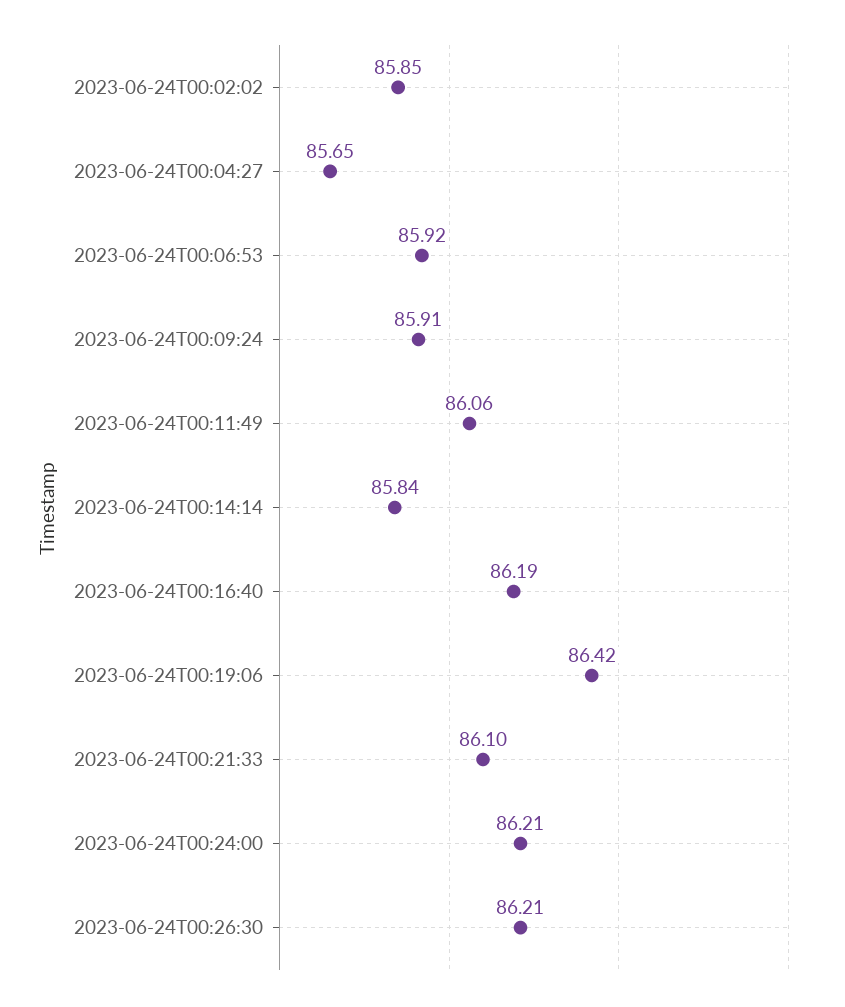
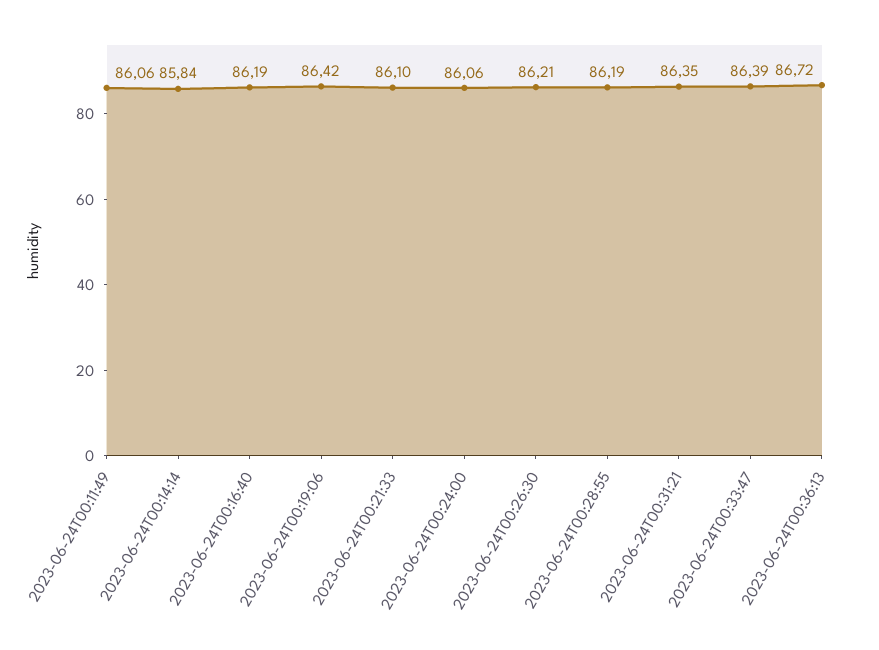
2023-06-24T00:02:02: 85.85 -> none
2023-06-24T00:04:27: 85.65 -> none
2023-06-24T00:06:53: 85.92 -> none
2023-06-24T00:09:24: 85.91 -> none
2023-06-24T00:24:00: 86.21 -> 86.06
2023-06-24T00:28:55: none -> 86.19
2023-06-24T00:31:21: none -> 86.35
2023-06-24T00:33:47: none -> 86.39
2023-06-24T00:36:13: none -> 86.72

